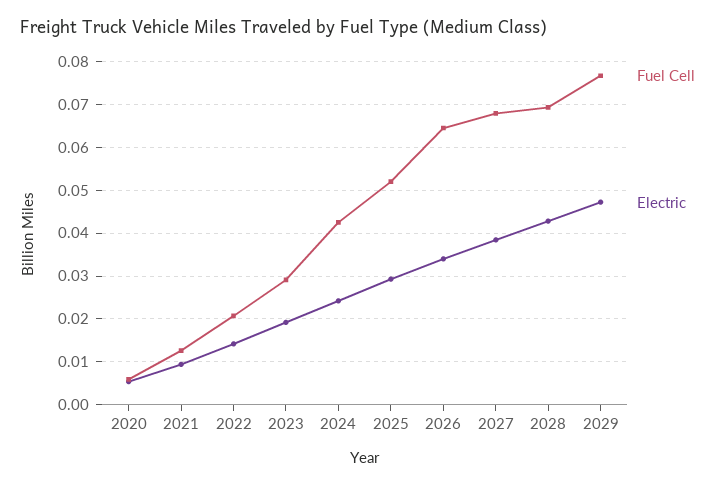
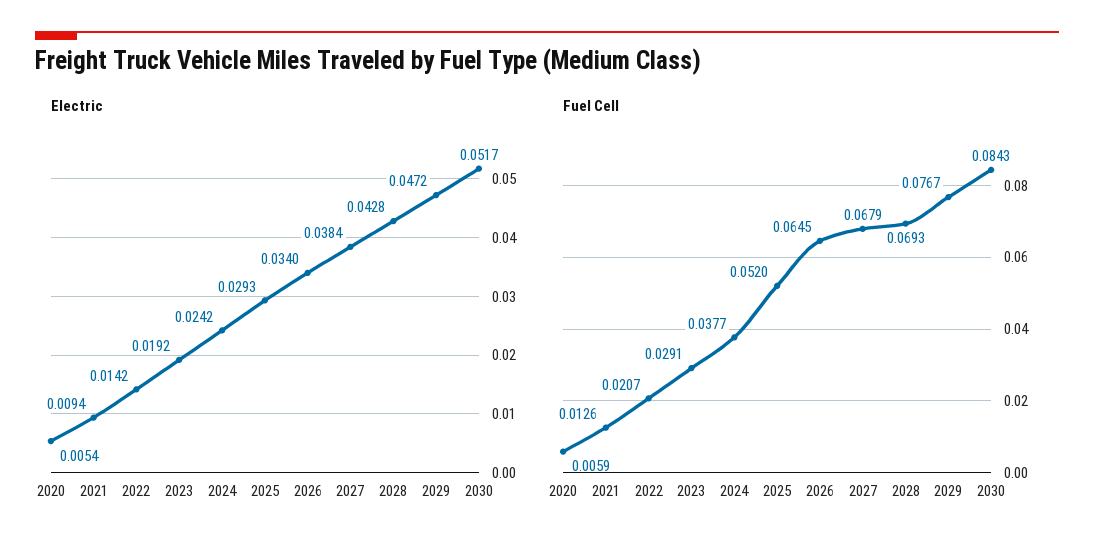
Fuel Cell, 2024: 0.042 -> 0.0377
Electric, 2030: none -> 0.0517
Fuel Cell, 2030: none -> 0.0843

